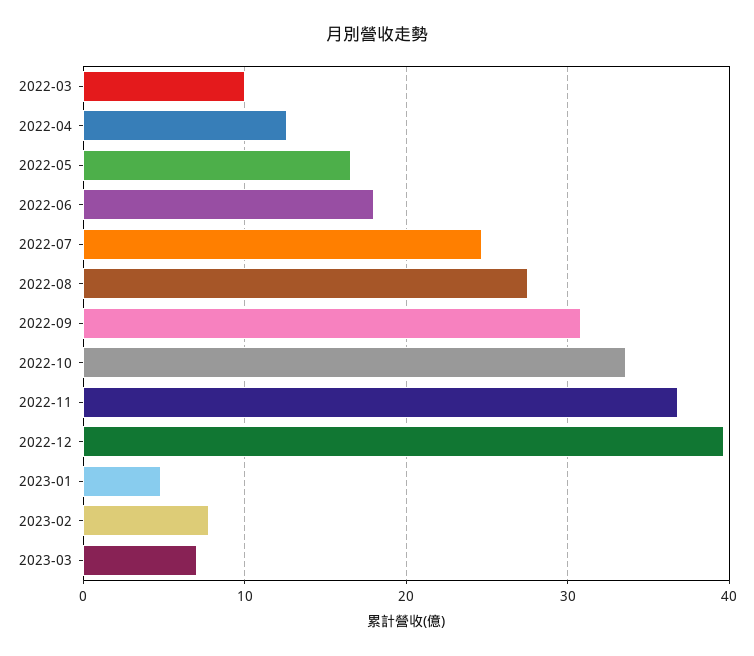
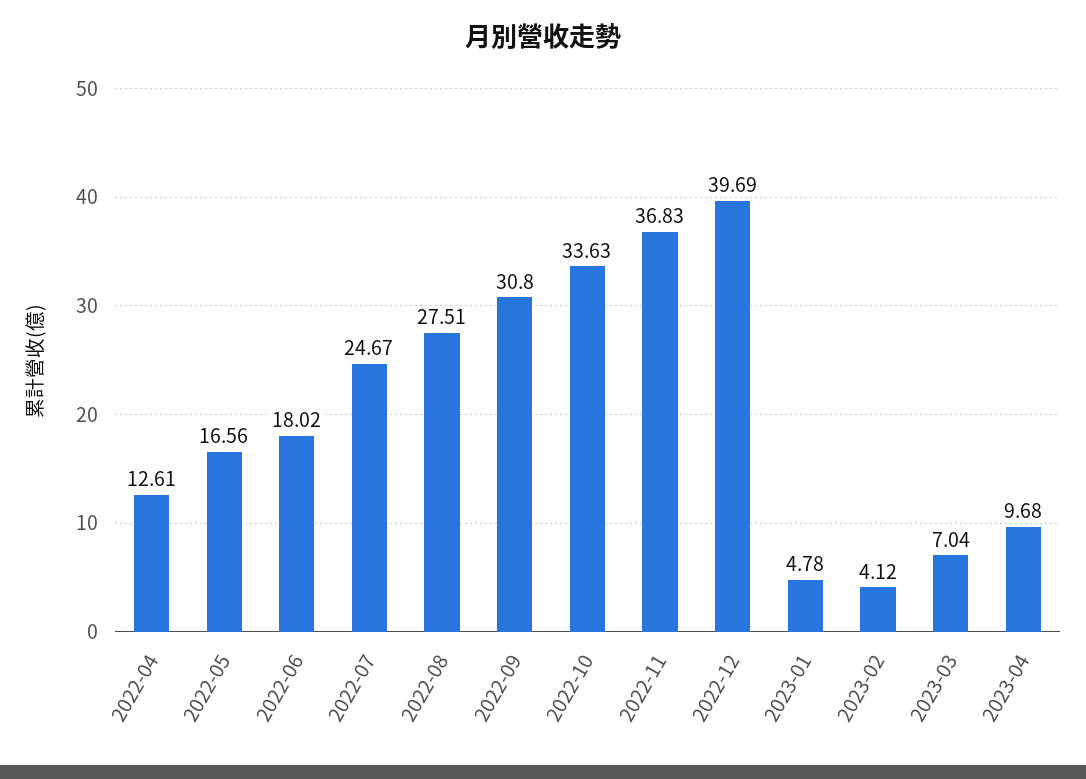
2022-03: 10 -> none
2023-02: 8 -> 4.12
2023-04: none -> 9.68

